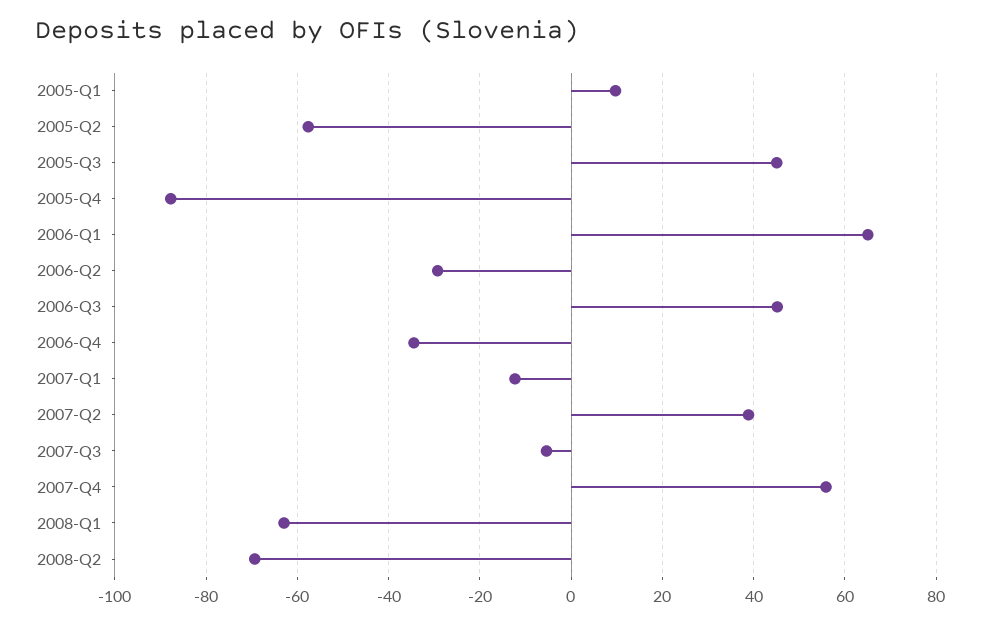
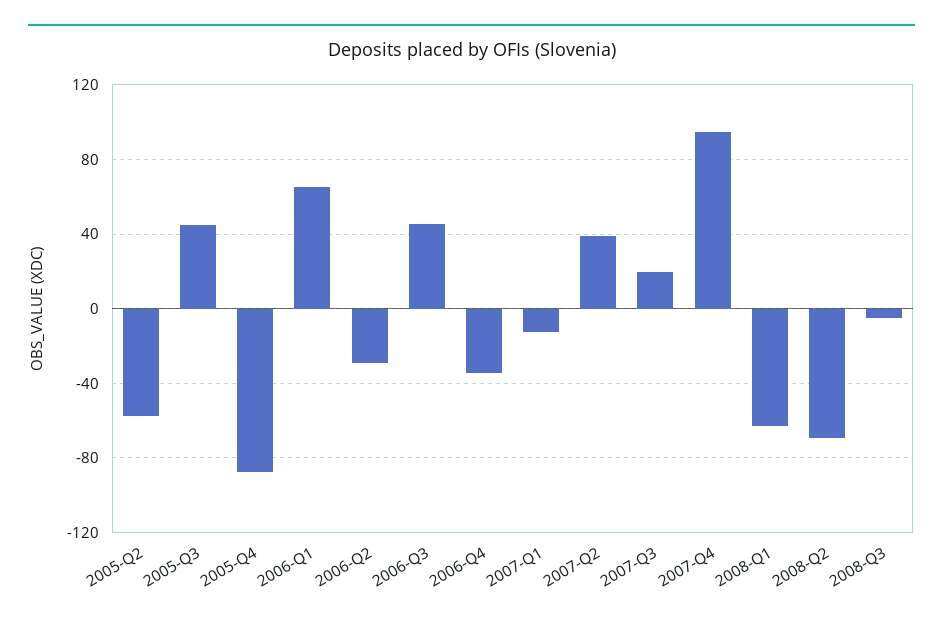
2005-Q1: 10 -> none
2007-Q3: -6 -> 20
2007-Q4: 56 -> 95
2008-Q3: none -> -5

